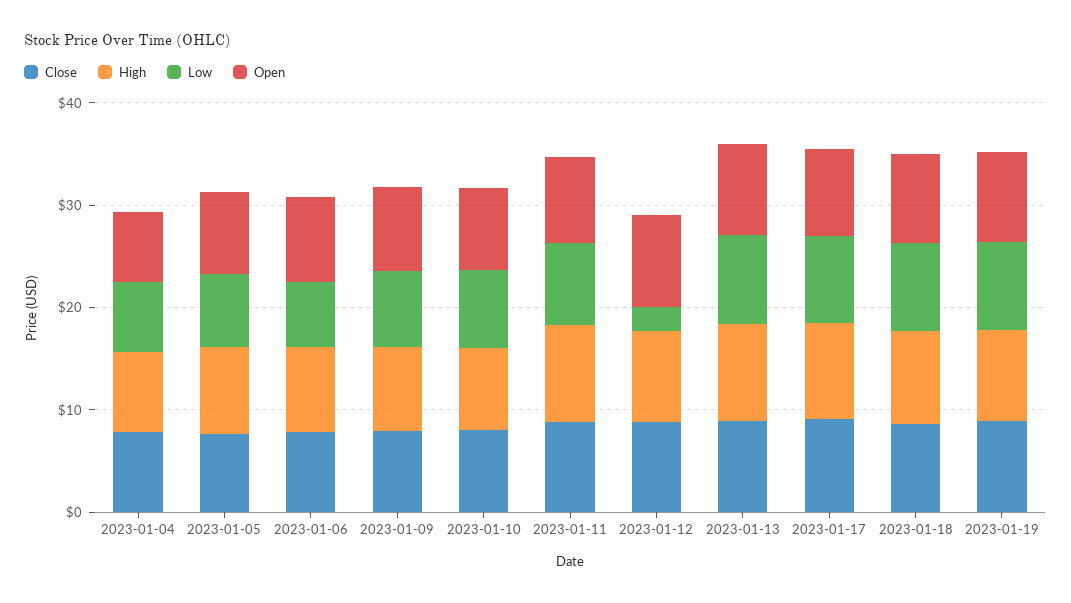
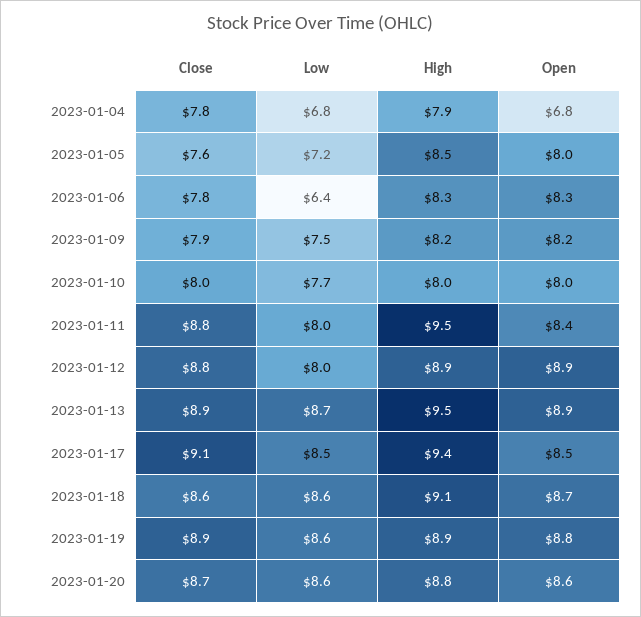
Low, 2023-01-12: 2 -> 8
Close, 2023-01-20: none -> 8.7
Low, 2023-01-20: none -> 8.6
High, 2023-01-20: none -> 8.8
Open, 2023-01-20: none -> 8.6

